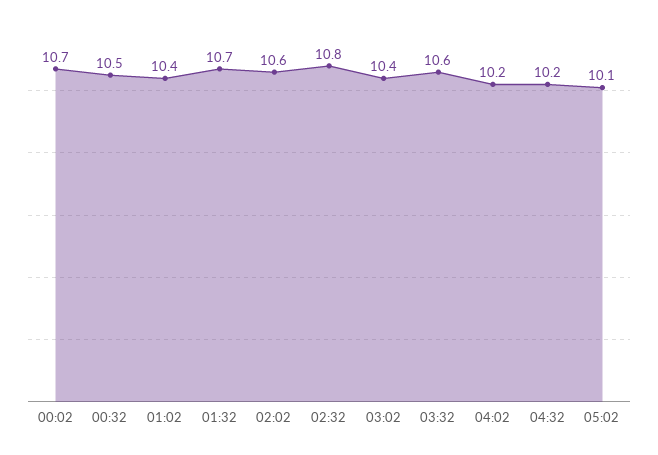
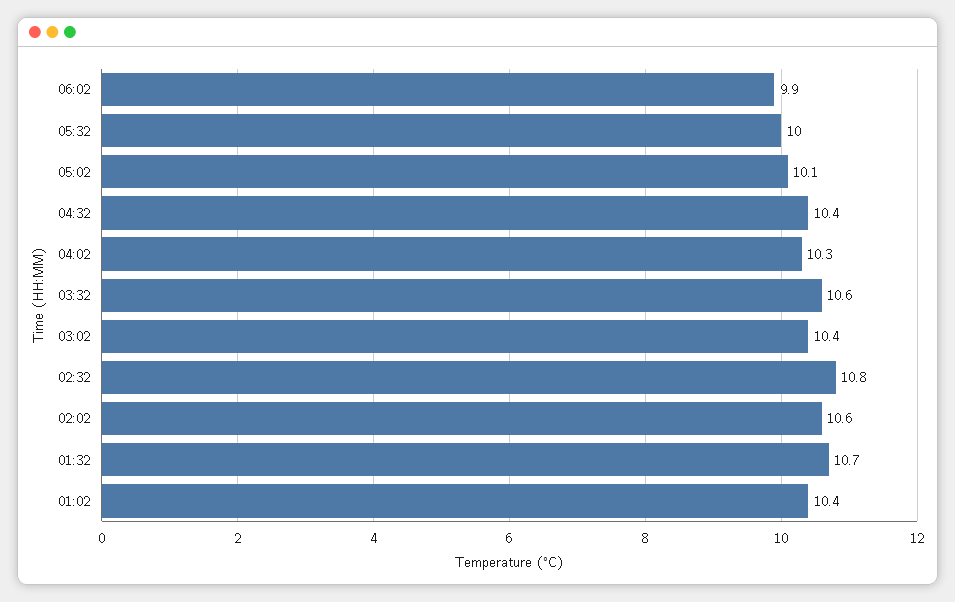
00:02: 10.7 -> none
00:32: 10.5 -> none
04:02: 10.2 -> 10.3
04:32: 10.2 -> 10.4
06:02: none -> 9.9
05:32: none -> 10

